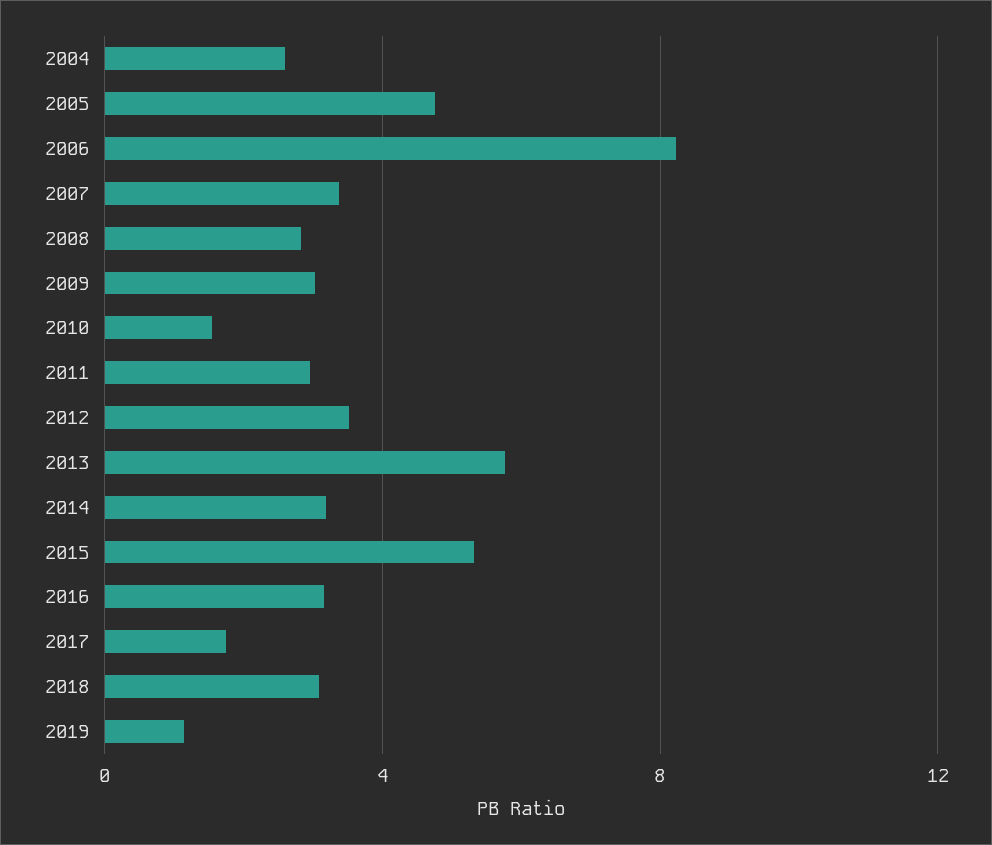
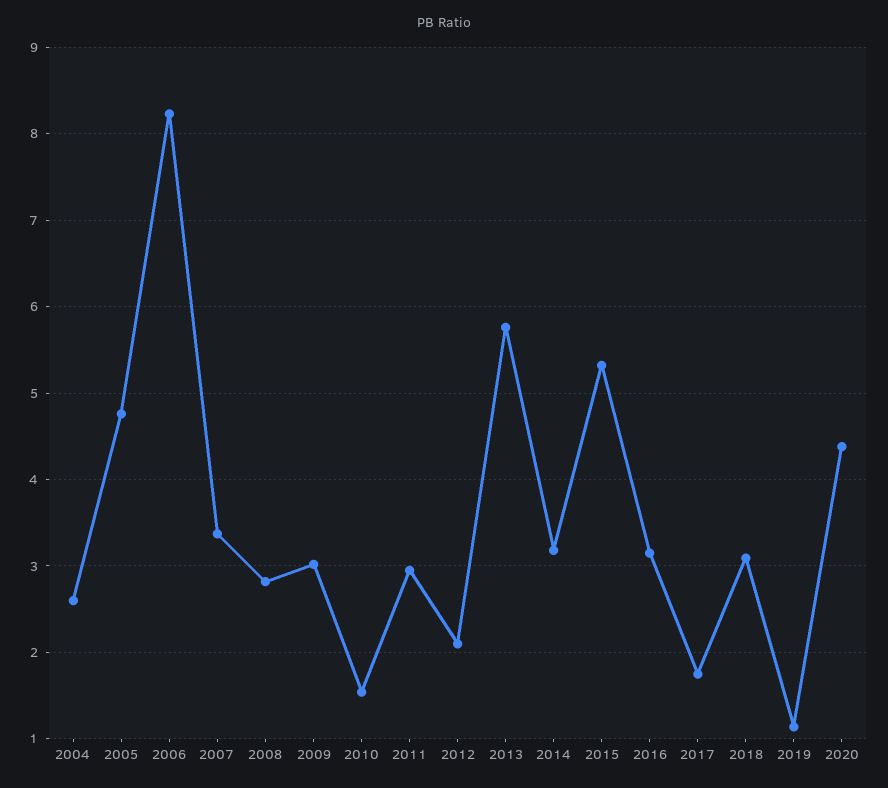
2012: 3.5 -> 2.1
2020: none -> 4.4

